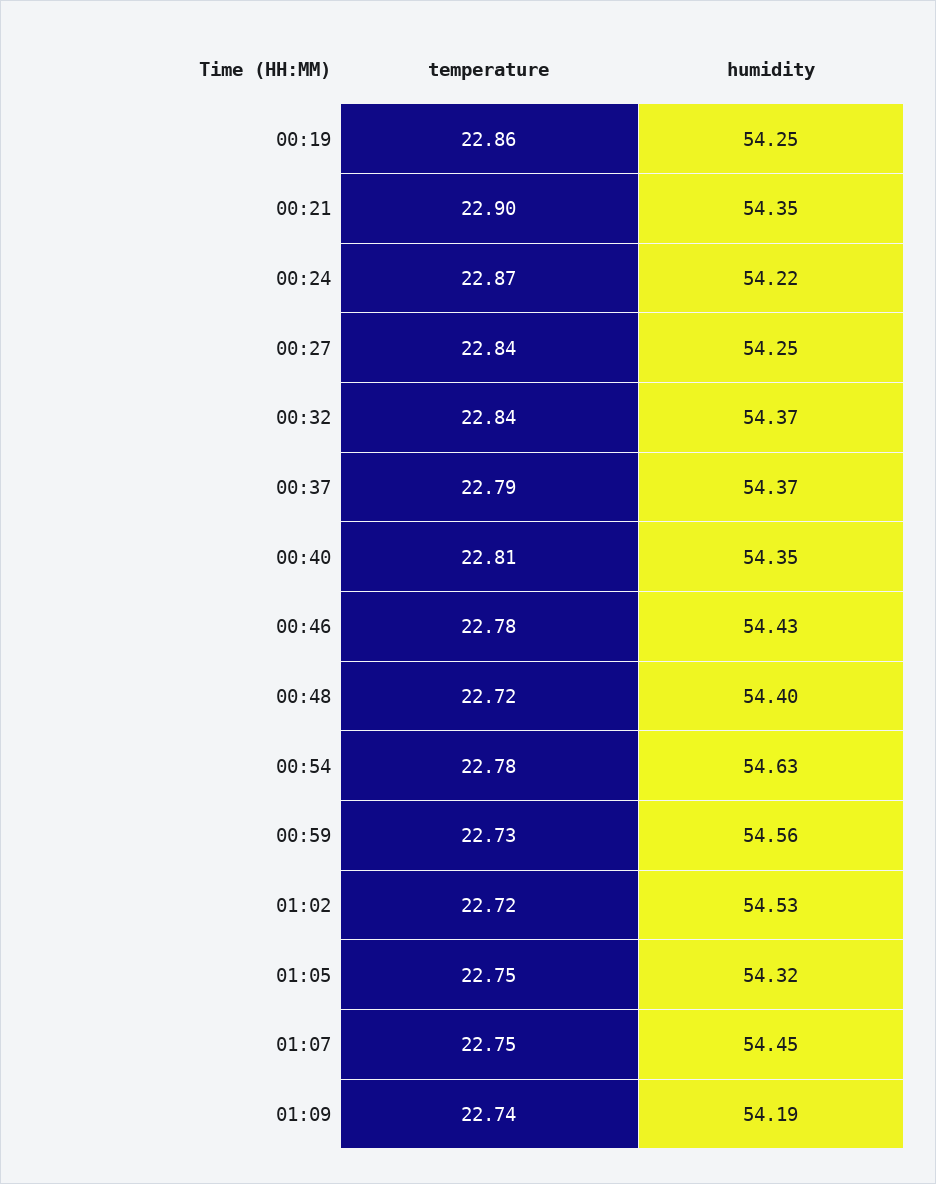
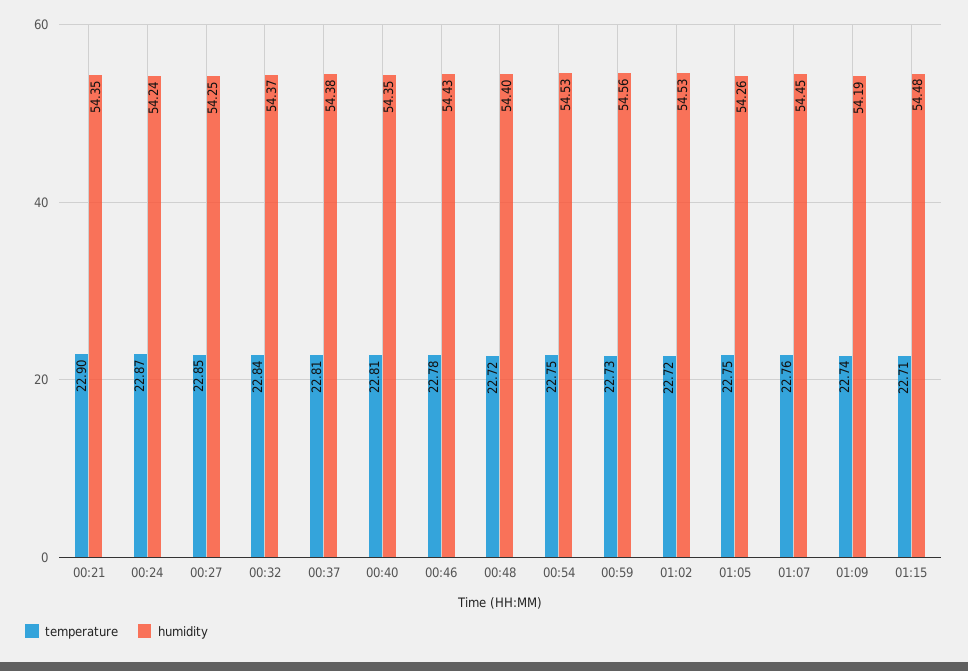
temperature, 00:19: 22.86 -> none
humidity, 00:19: 54.25 -> none
humidity, 00:24: 54.22 -> 54.24
temperature, 00:27: 22.84 -> 22.85
temperature, 00:37: 22.79 -> 22.81
humidity, 00:37: 54.37 -> 54.38
temperature, 00:54: 22.78 -> 22.75
humidity, 00:54: 54.63 -> 54.53
humidity, 01:05: 54.32 -> 54.26
temperature, 01:07: 22.75 -> 22.76
temperature, 01:15: none -> 22.71
humidity, 01:15: none -> 54.48

